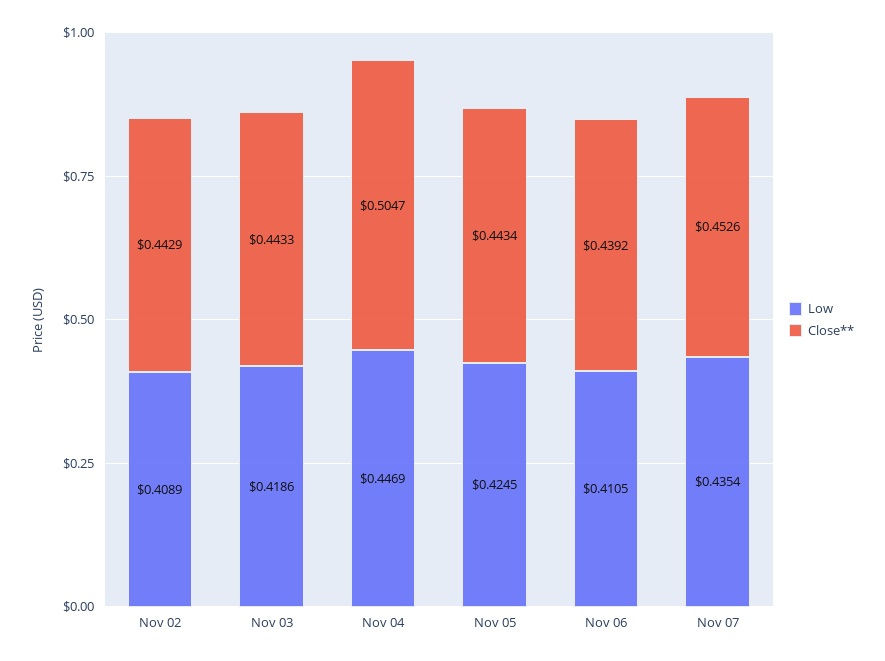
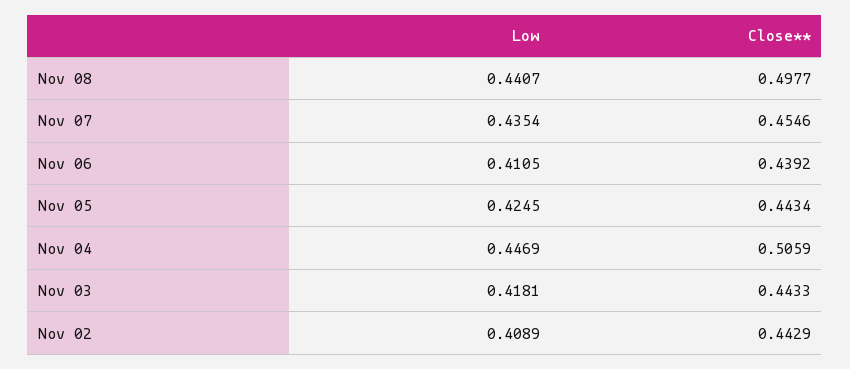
Low, Nov 03: 0.4186 -> 0.4181
Close**, Nov 04: 0.5047 -> 0.5059
Close**, Nov 07: 0.4526 -> 0.4546
Low, Nov 08: none -> 0.4407
Close**, Nov 08: none -> 0.4977

